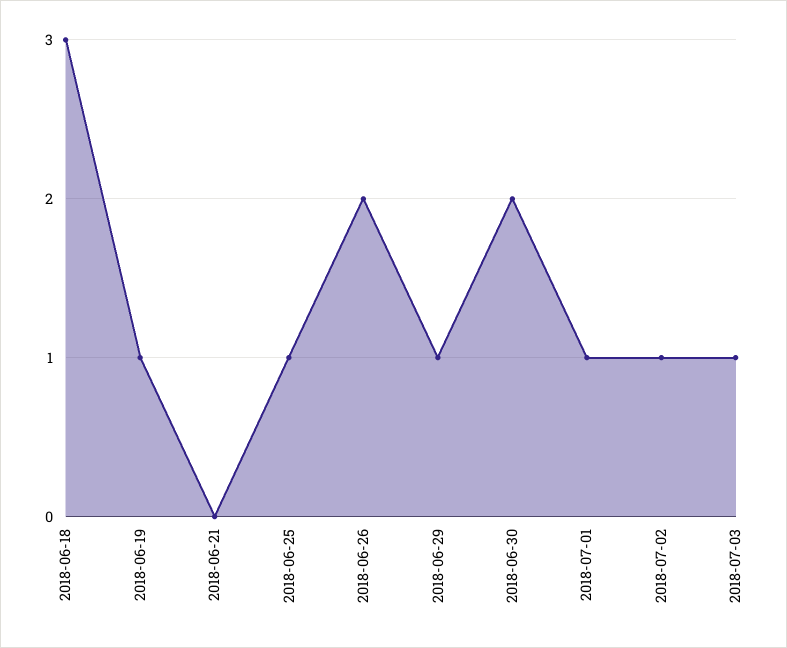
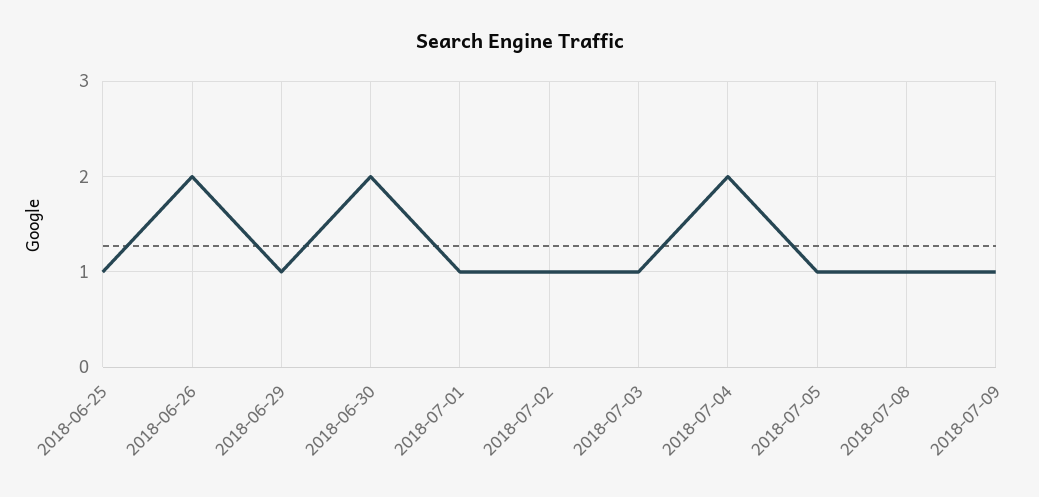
2018-06-18: 3 -> none
2018-06-19: 1 -> none
2018-06-21: 0 -> none
2018-07-04: none -> 2
2018-07-05: none -> 1
2018-07-08: none -> 1
2018-07-09: none -> 1

